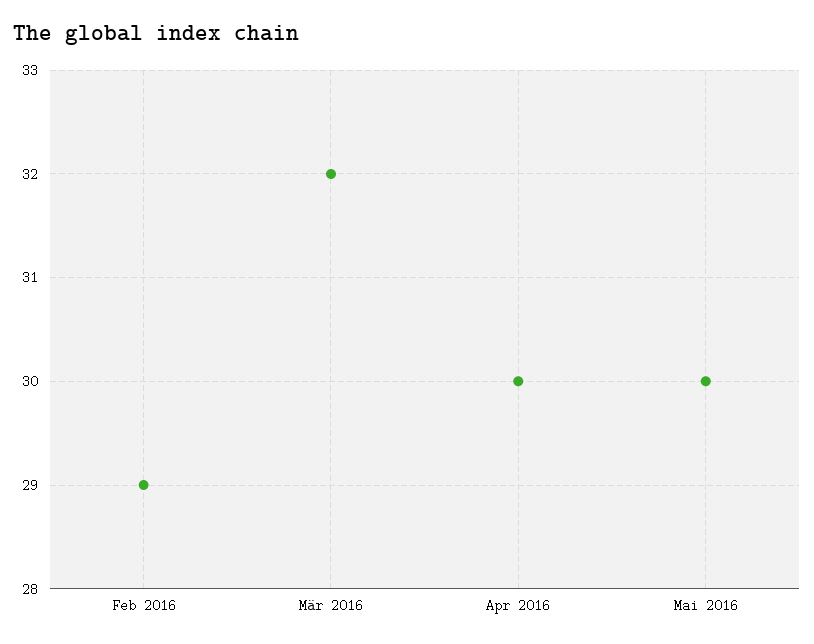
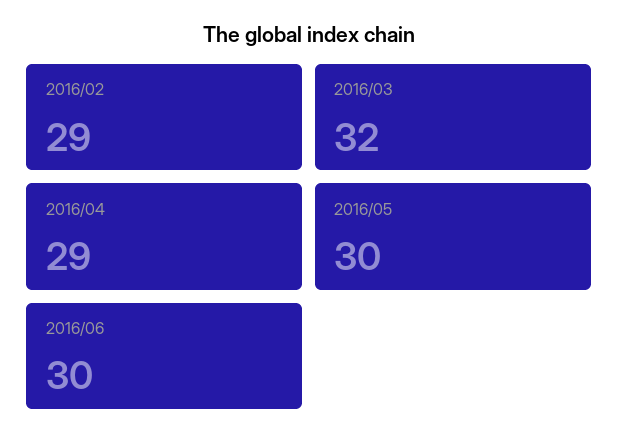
Apr 2016: 30 -> 29
2016/06: none -> 30

